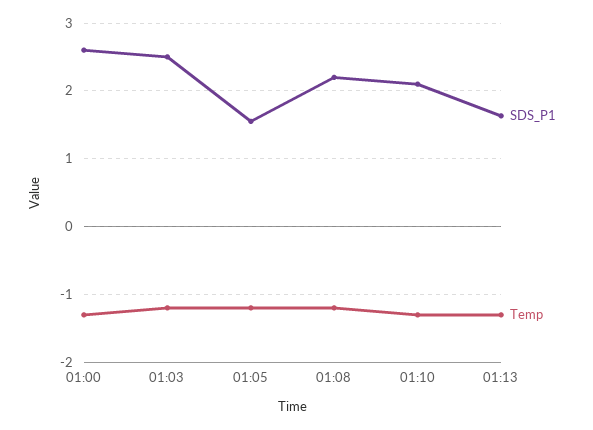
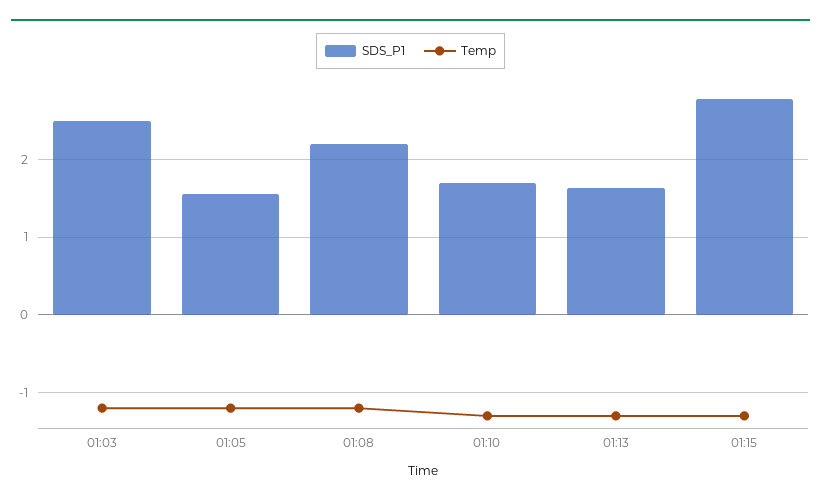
SDS_P1, 01:00: 2.6 -> none
Temp, 01:00: -1.3 -> none
SDS_P1, 01:10: 2.1 -> 1.7
SDS_P1, 01:15: none -> 2.8
Temp, 01:15: none -> -1.3

